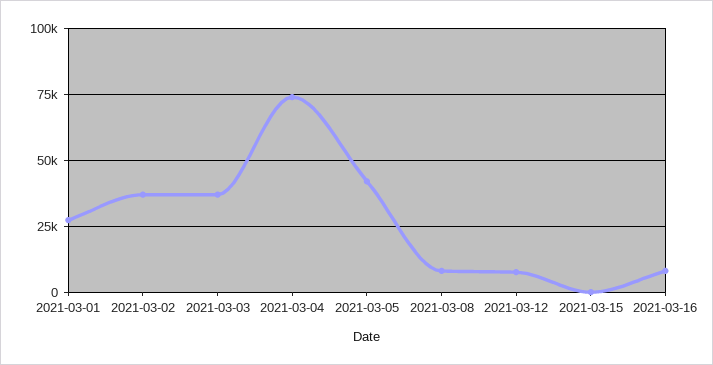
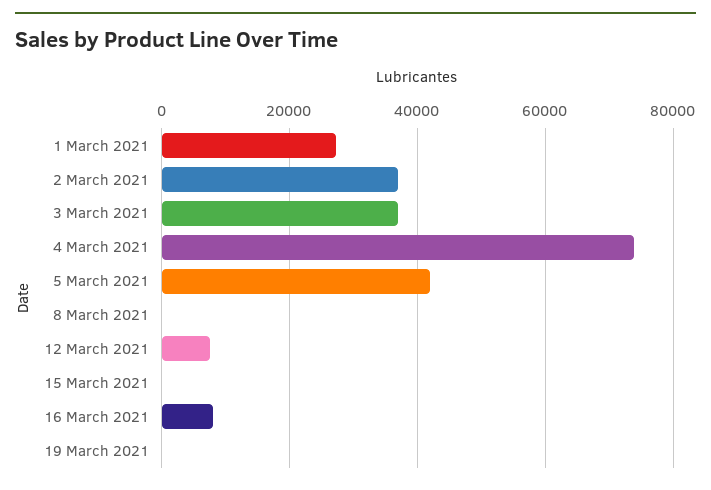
2021-03-08: 7500 -> 0
19 March 2021: none -> 0

